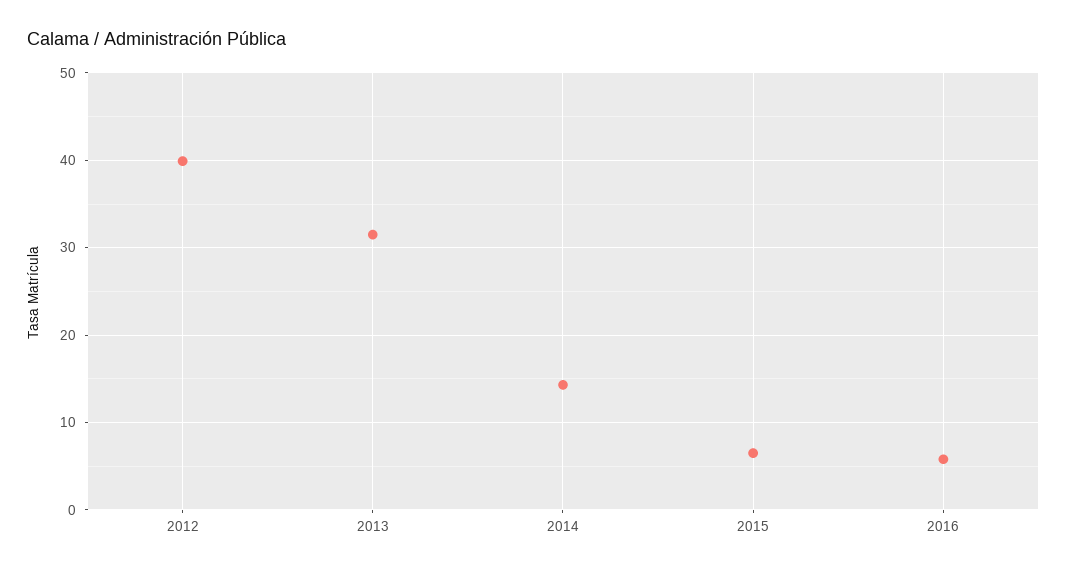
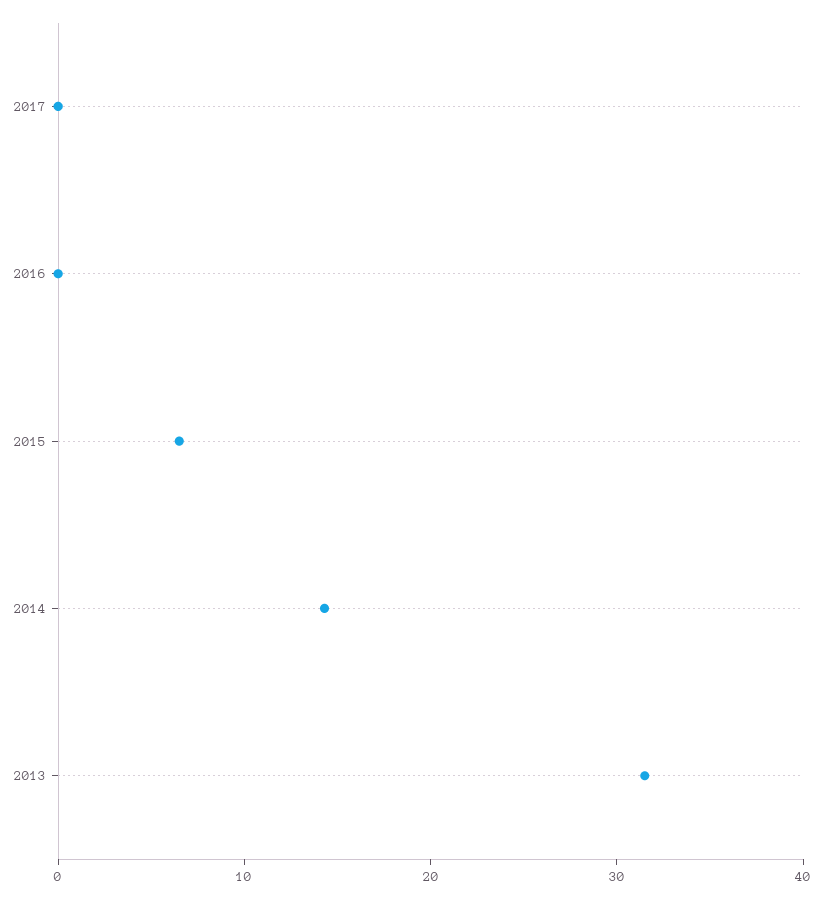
2012: 40 -> none
2016: 6 -> 0
2017: none -> 0

